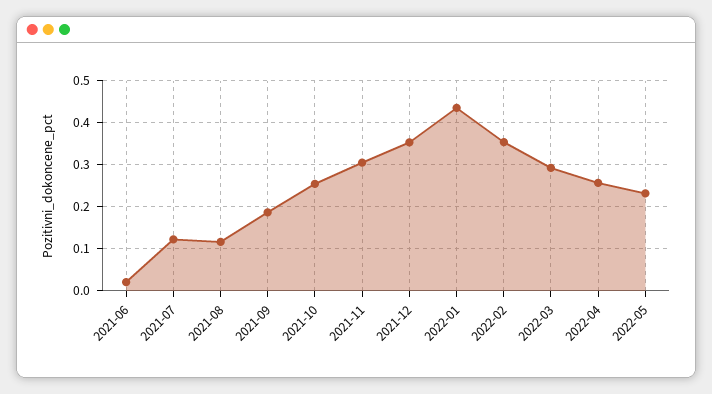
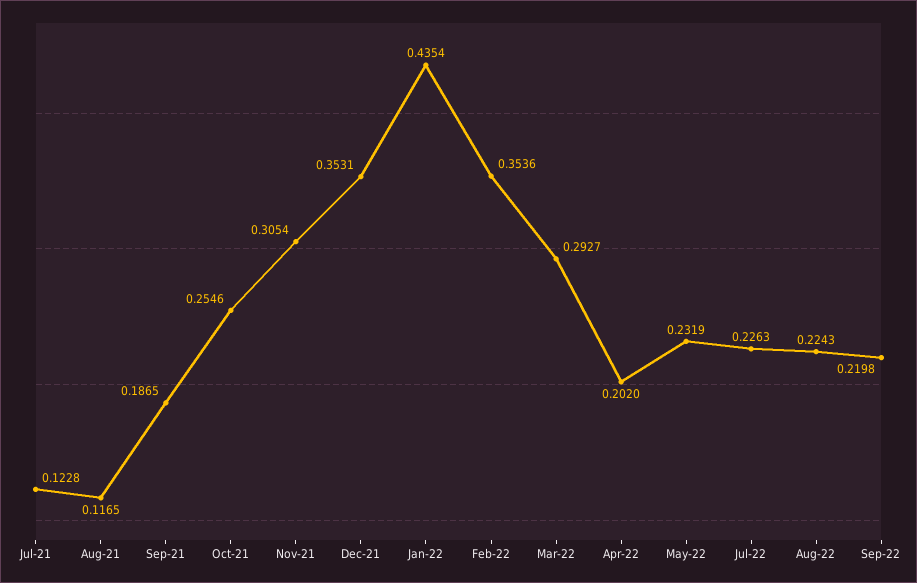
2021-06: 0.02 -> none
2022-04: 0.26 -> 0.202
Jul-22: none -> 0.2263
Aug-22: none -> 0.2243
Sep-22: none -> 0.2198

